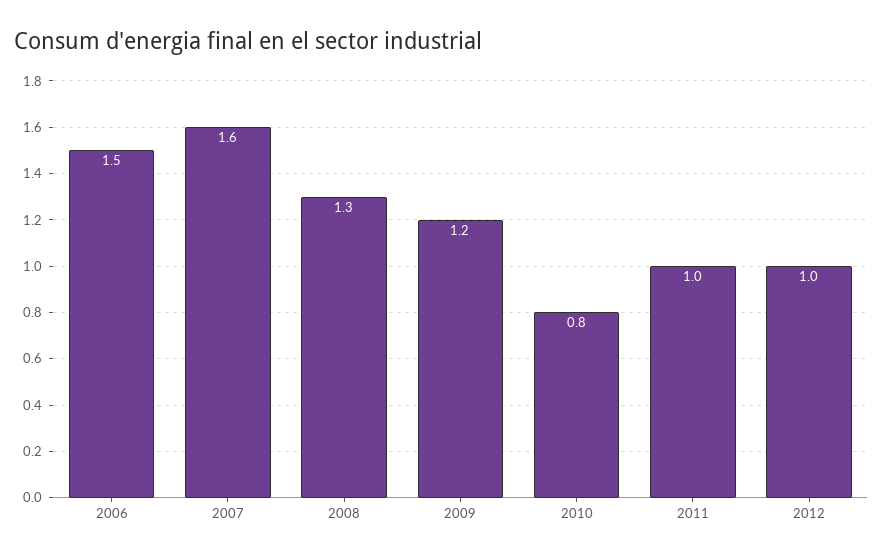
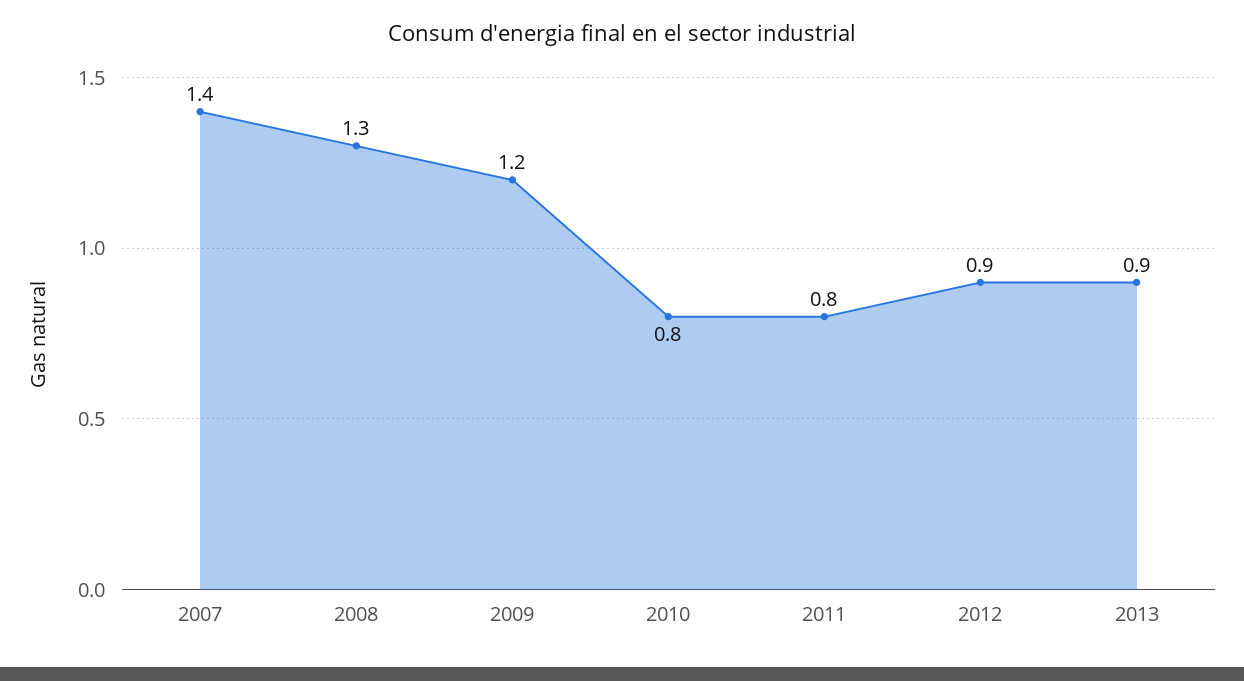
2006: 1.5 -> none
2007: 1.6 -> 1.4
2011: 1 -> 0.8
2012: 1 -> 0.9
2013: none -> 0.9

